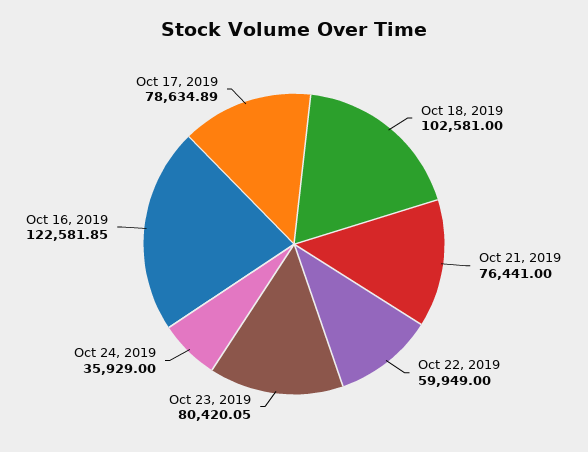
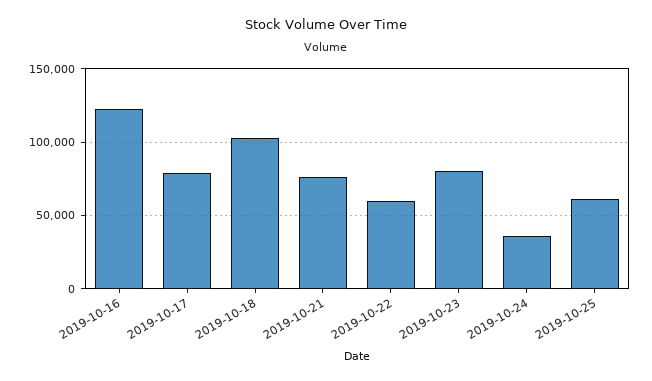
2019-10-25: none -> 60000

